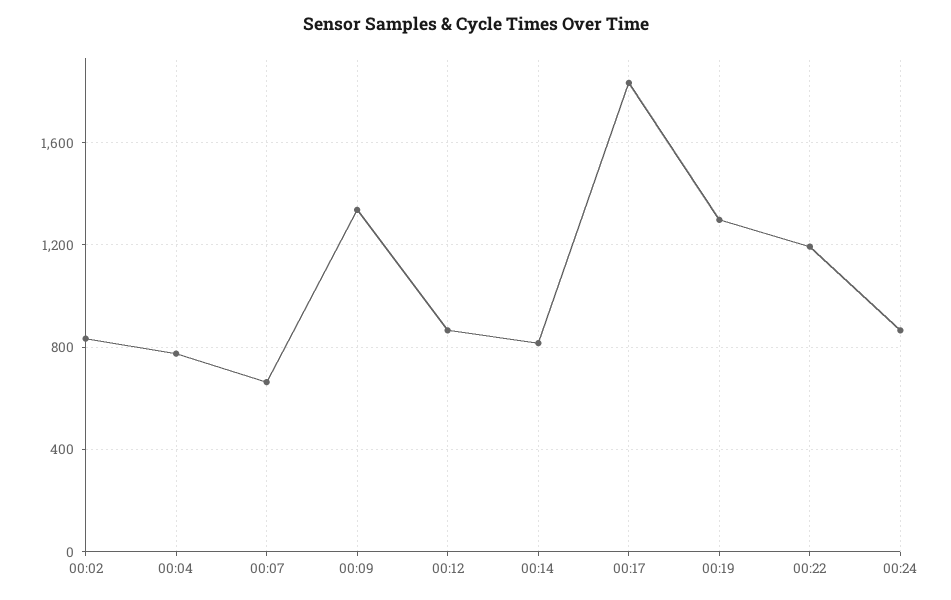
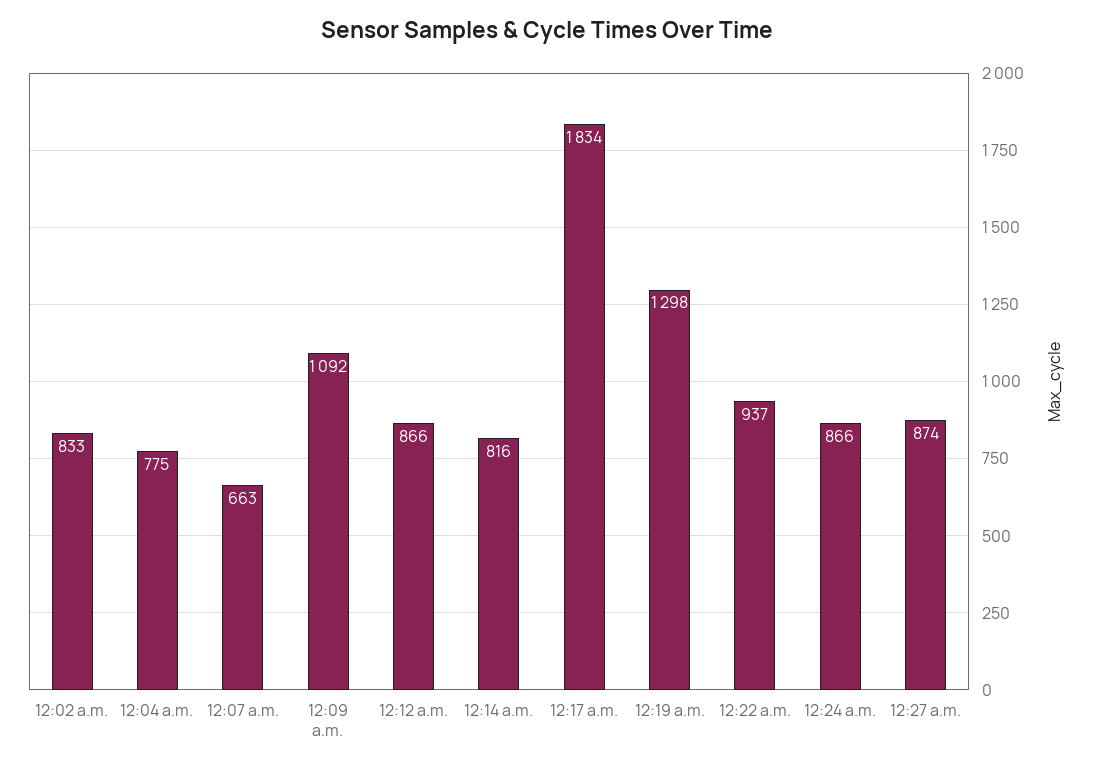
00:09: 1350 -> 1092
00:22: 1200 -> 937
12:27 a.m.: none -> 874

